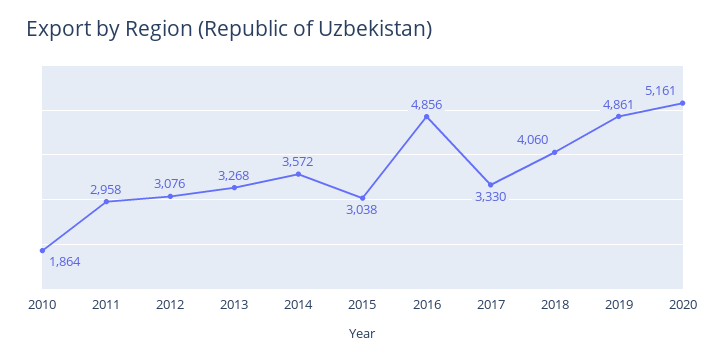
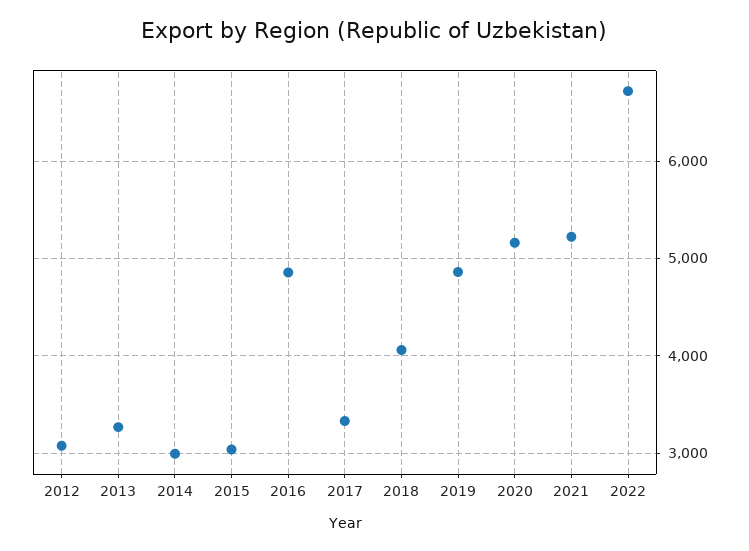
2010: 1864 -> none
2011: 2958 -> none
2014: 3572 -> 3000
2021: none -> 5200
2022: none -> 6700

